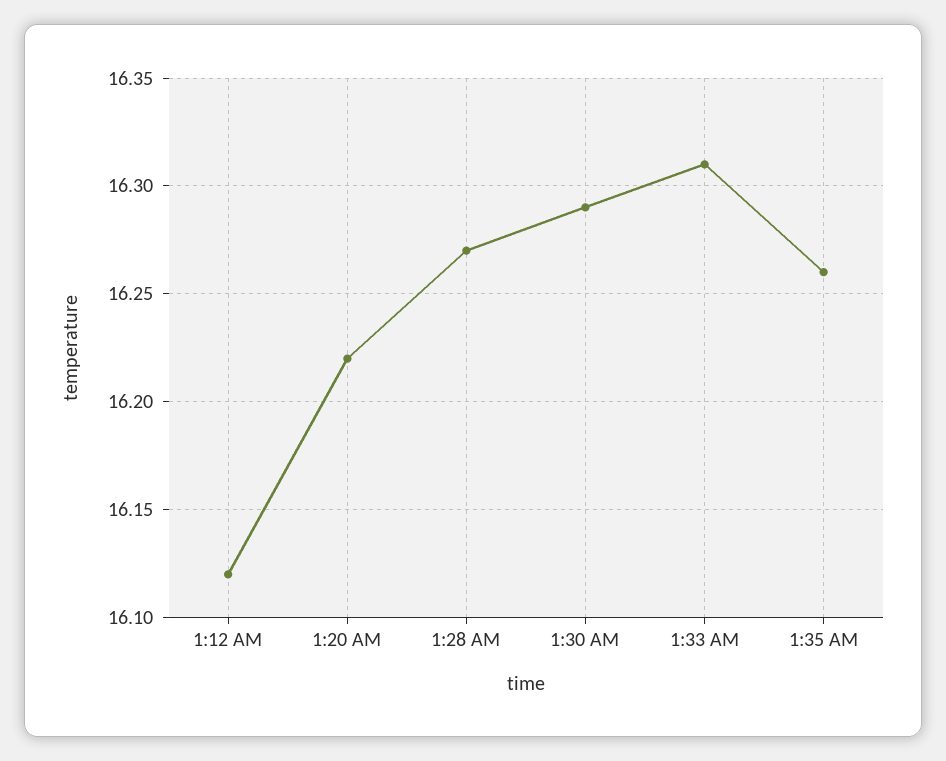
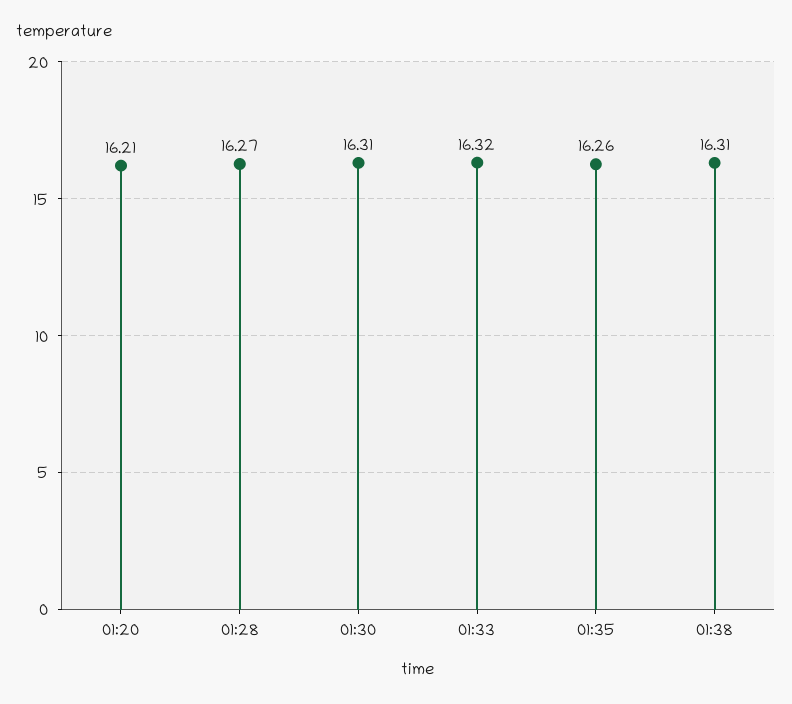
1:12 AM: 16.12 -> none
1:20 AM: 16.22 -> 16.21
1:30 AM: 16.29 -> 16.31
1:33 AM: 16.31 -> 16.32
01:38: none -> 16.31

